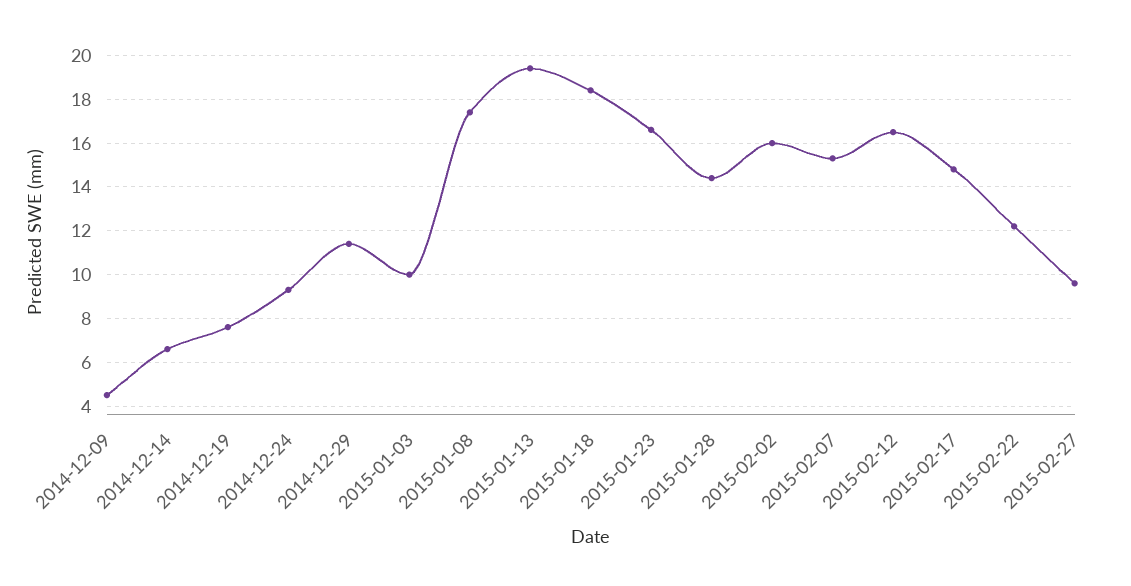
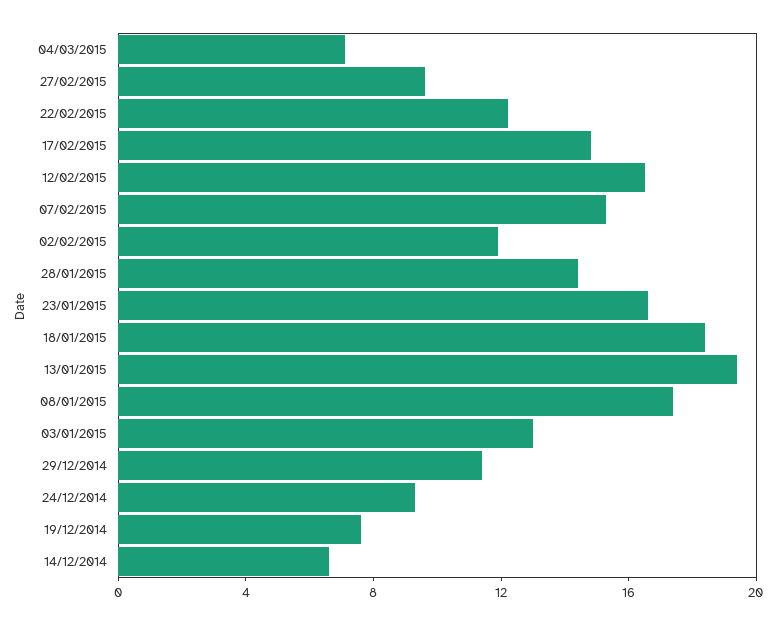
2014-12-09: 4.5 -> none
2015-01-03: 10 -> 13
2015-02-02: 16 -> 12
04/03/2015: none -> 7

